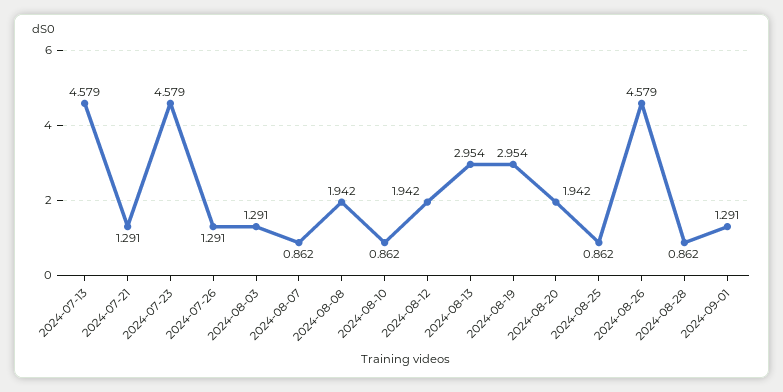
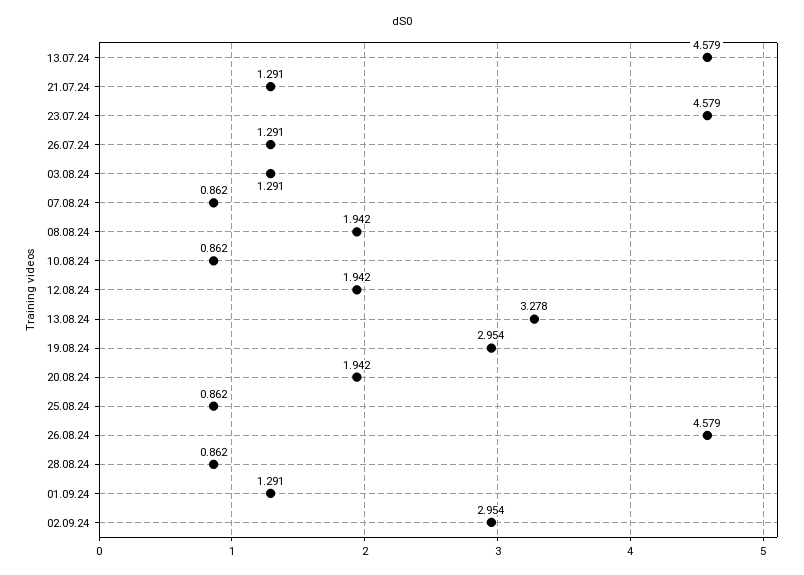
2024-08-13: 2.954 -> 3.278
02.09.24: none -> 2.954

